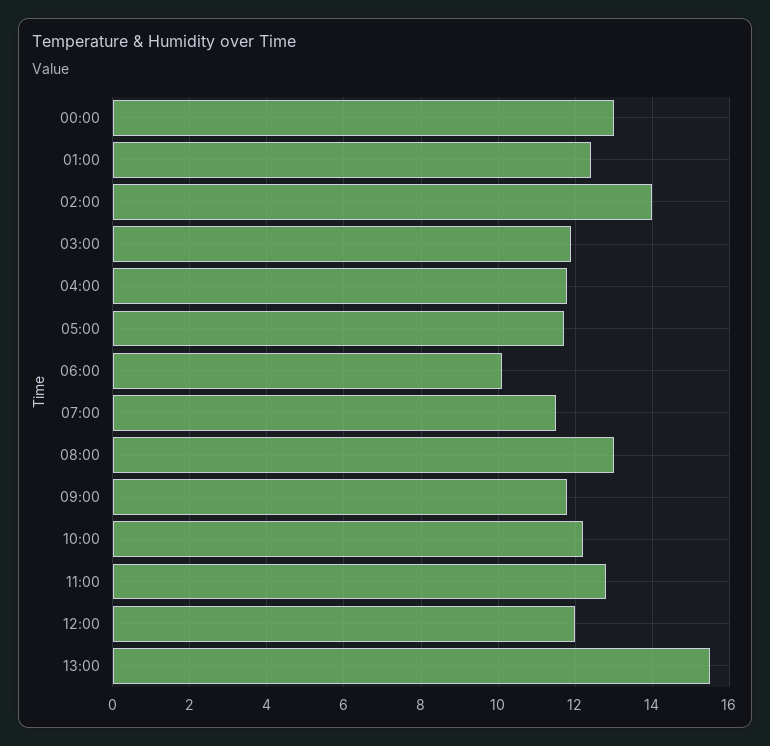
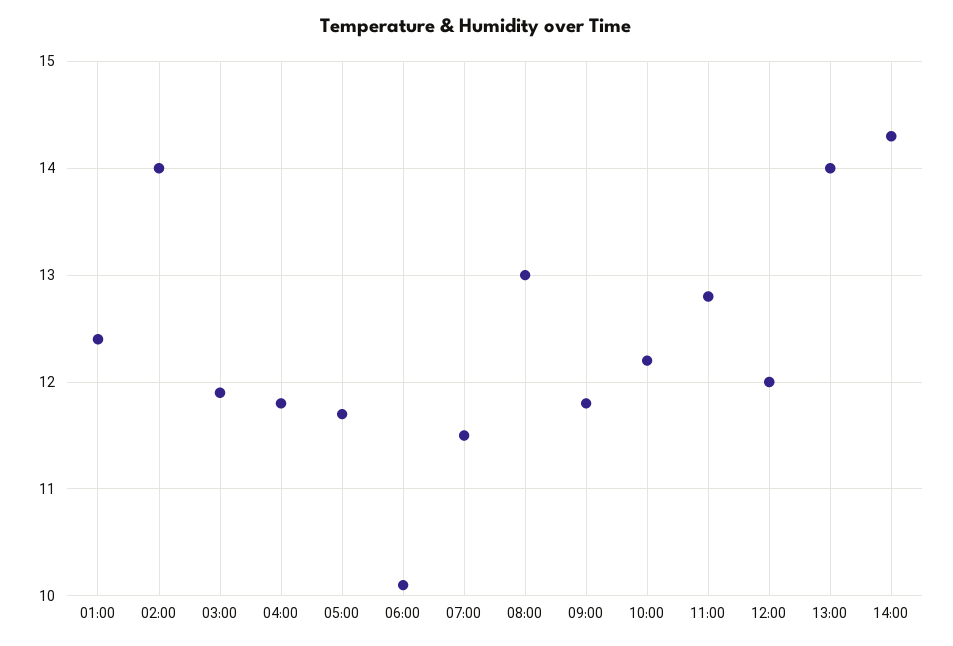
00:00: 13 -> none
13:00: 15.5 -> 14
14:00: none -> 14.3

